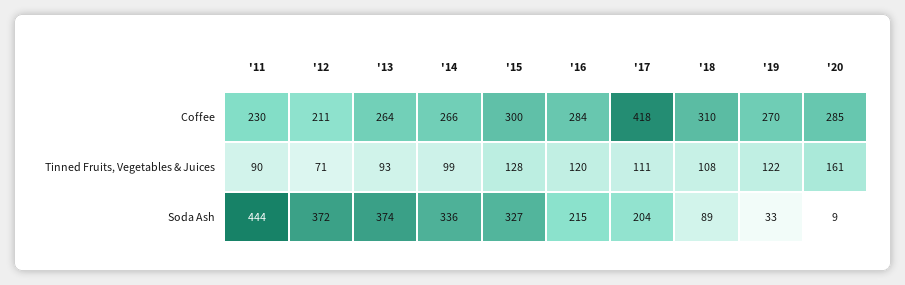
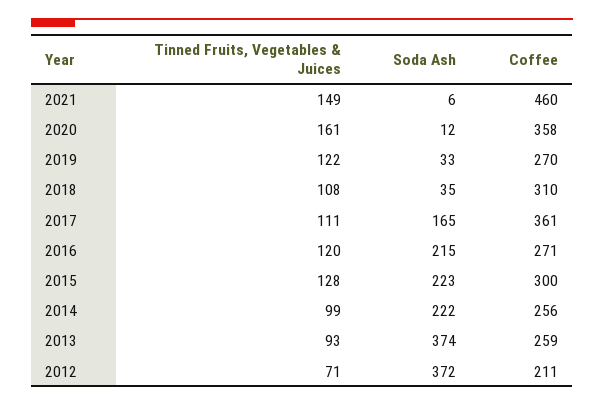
'11, Coffee: 230 -> none
'13, Coffee: 264 -> 259
'14, Coffee: 266 -> 256
'16, Coffee: 284 -> 271
'17, Coffee: 418 -> 361
'20, Coffee: 285 -> 358
'11, Tinned Fruits, Vegetables & Juices: 90 -> none
'11, Soda Ash: 444 -> none
'14, Soda Ash: 336 -> 222
'15, Soda Ash: 327 -> 223
'17, Soda Ash: 204 -> 165
'18, Soda Ash: 89 -> 35
'20, Soda Ash: 9 -> 12
2021, Tinned Fruits, Vegetables & Juices: none -> 149
2021, Soda Ash: none -> 6
2021, Coffee: none -> 460

